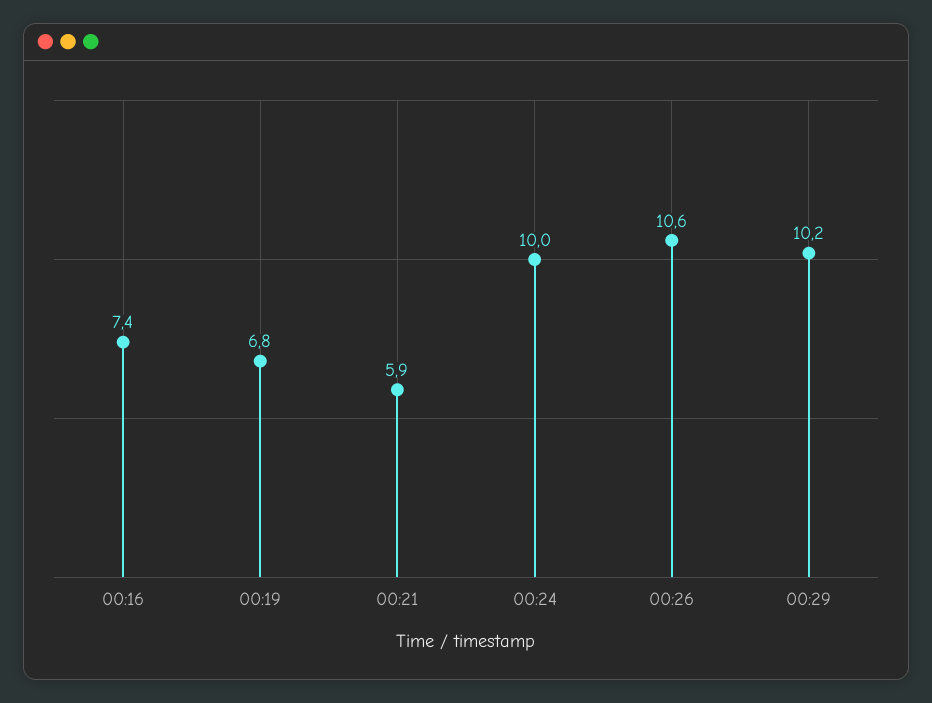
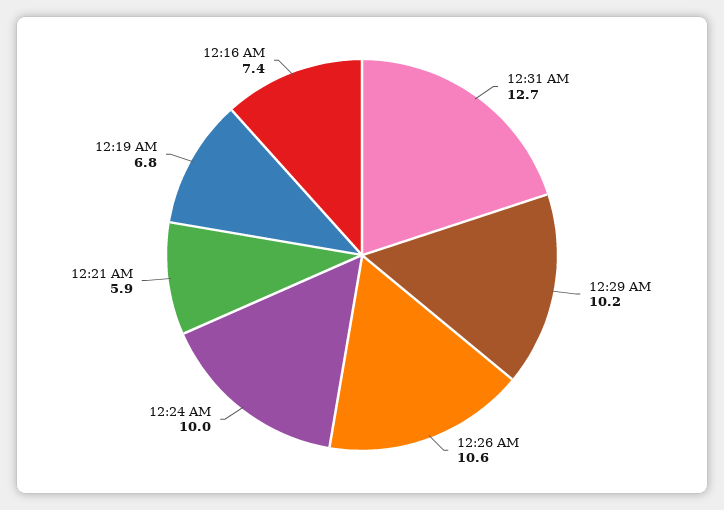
12:31 AM: none -> 12.7

